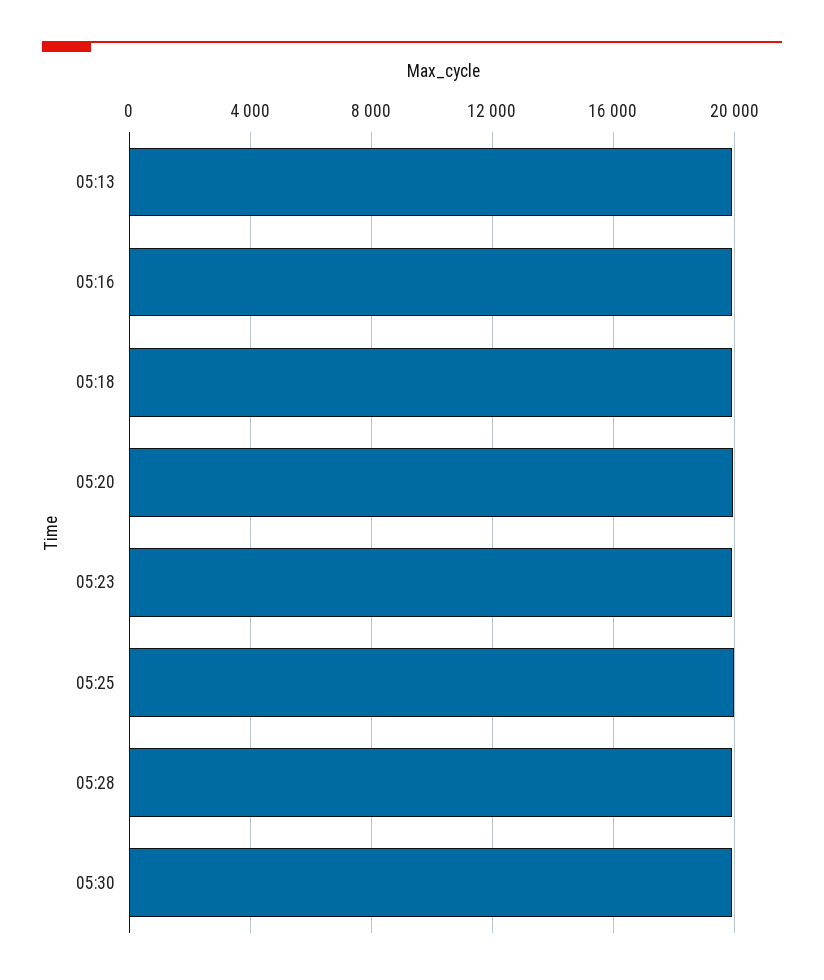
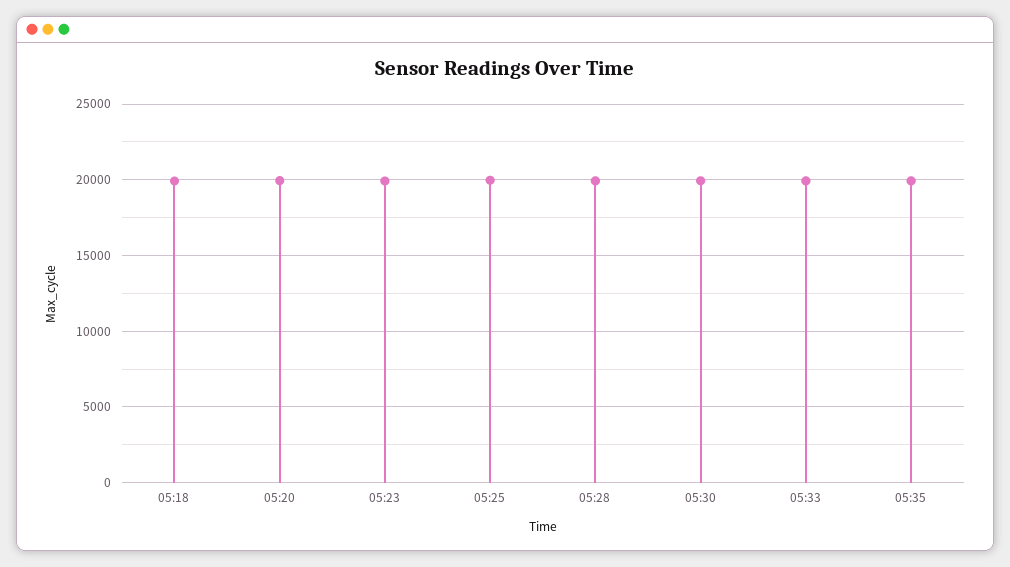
05:13: 20000 -> none
05:16: 20000 -> none
05:33: none -> 20000
05:35: none -> 20000

